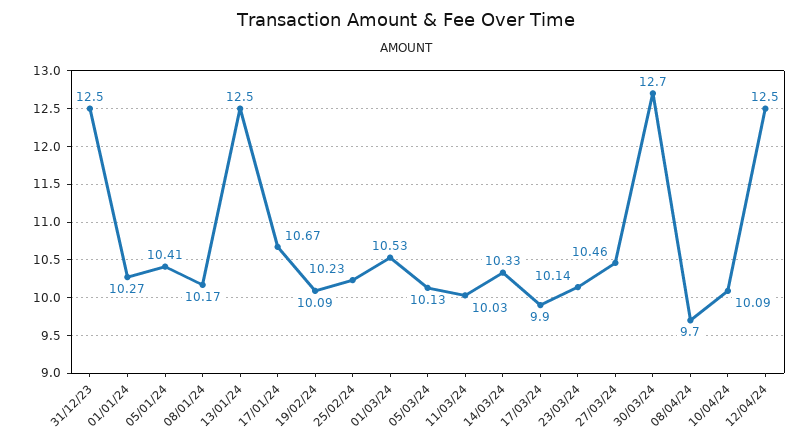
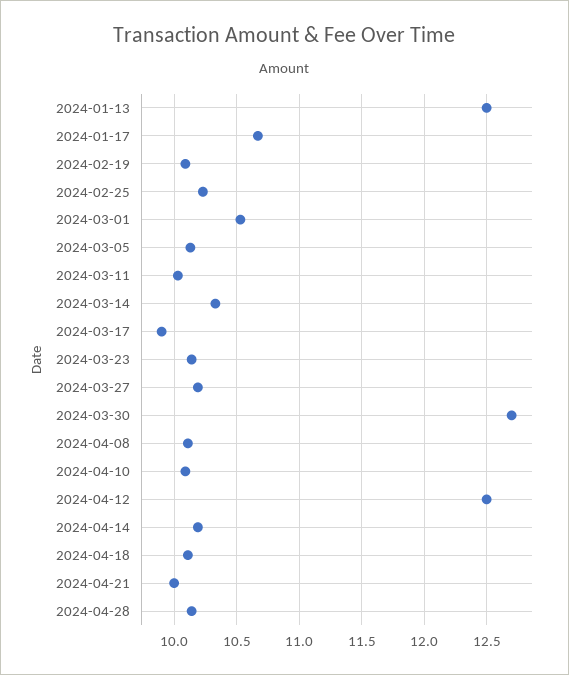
31/12/23: 12.5 -> none
01/01/24: 10.27 -> none
05/01/24: 10.41 -> none
08/01/24: 10.17 -> none
27/03/24: 10.46 -> 10.2
08/04/24: 9.7 -> 10.1
2024-04-14: none -> 10.2
2024-04-18: none -> 10.1
2024-04-21: none -> 10
2024-04-28: none -> 10.15

